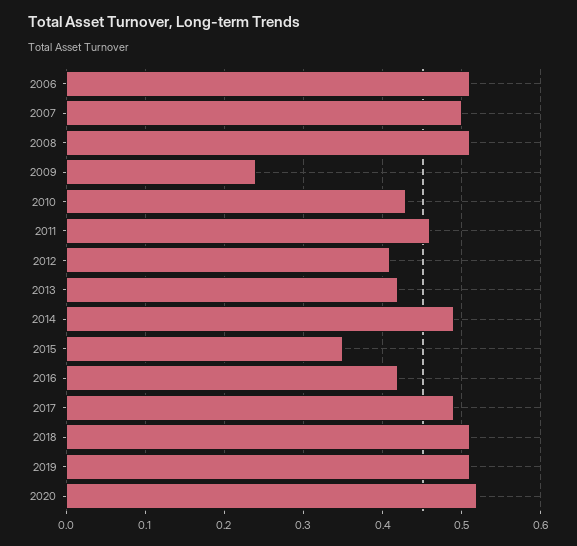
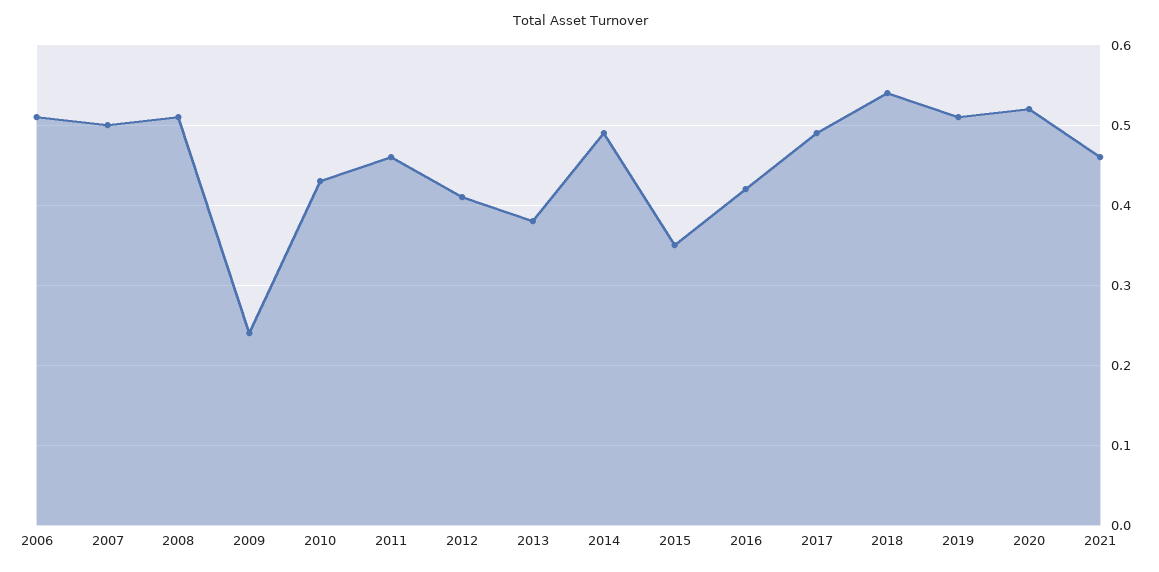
2013: 0.42 -> 0.38
2018: 0.51 -> 0.54
2021: none -> 0.46

